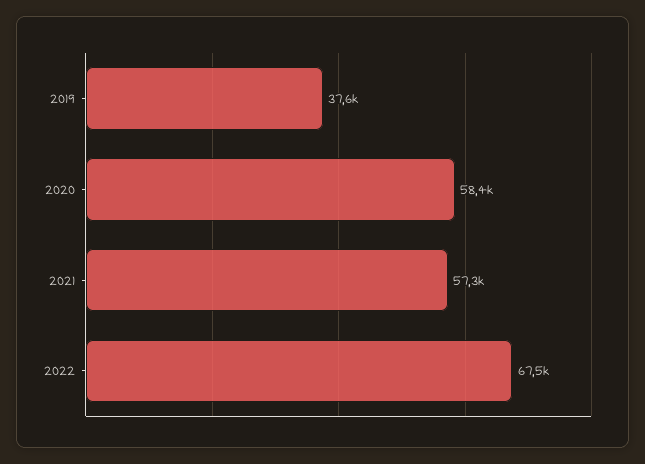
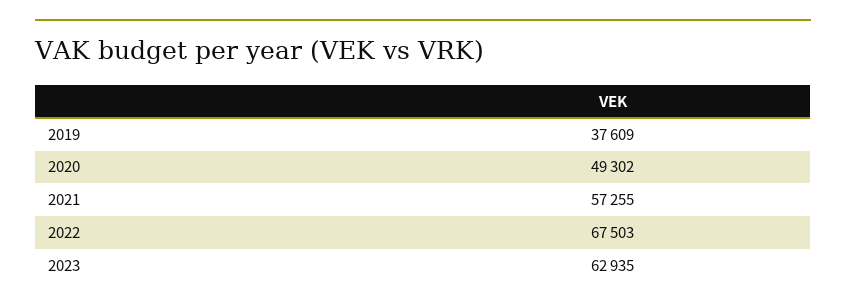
2020: 58400 -> 49302
2023: none -> 62935

